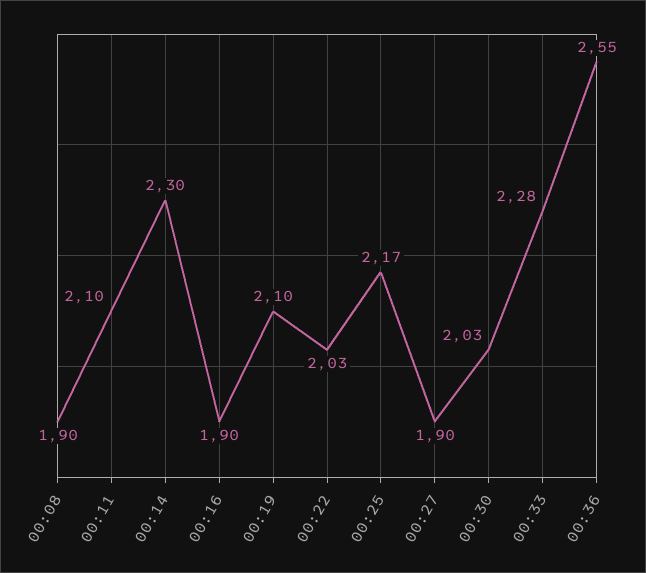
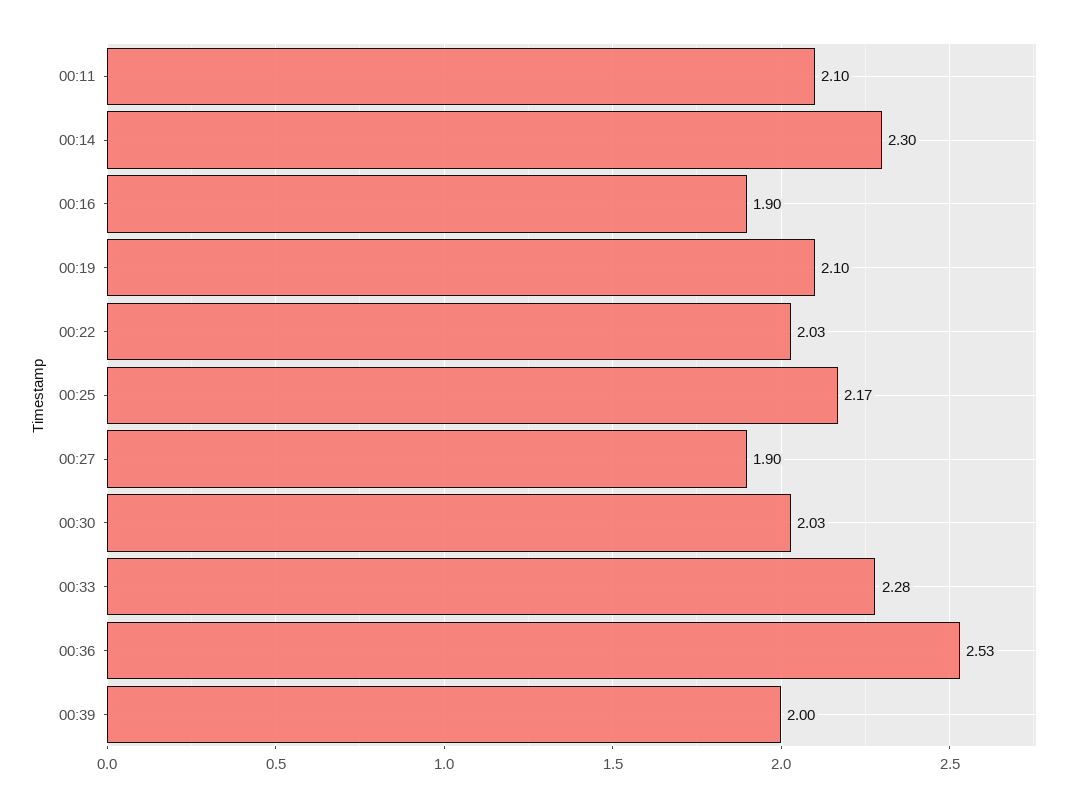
00:08: 1.9 -> none
00:36: 2.55 -> 2.53
00:39: none -> 2

